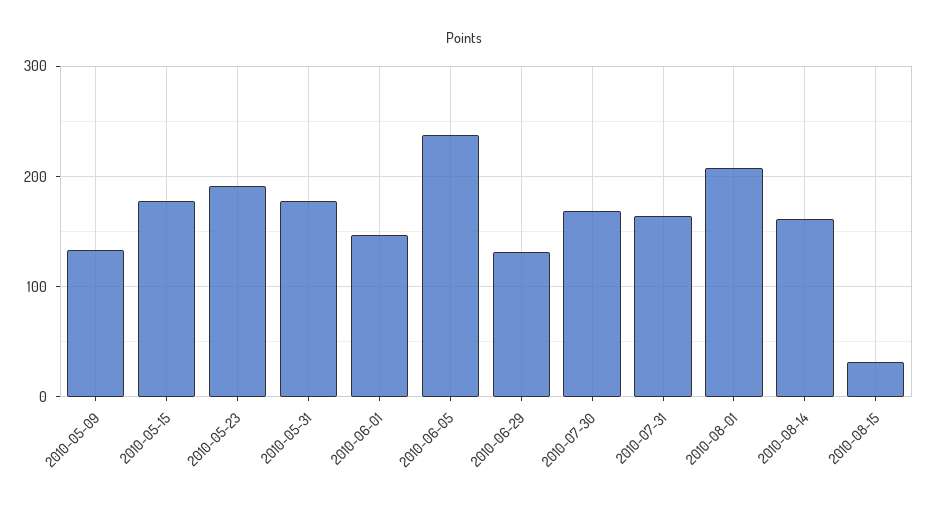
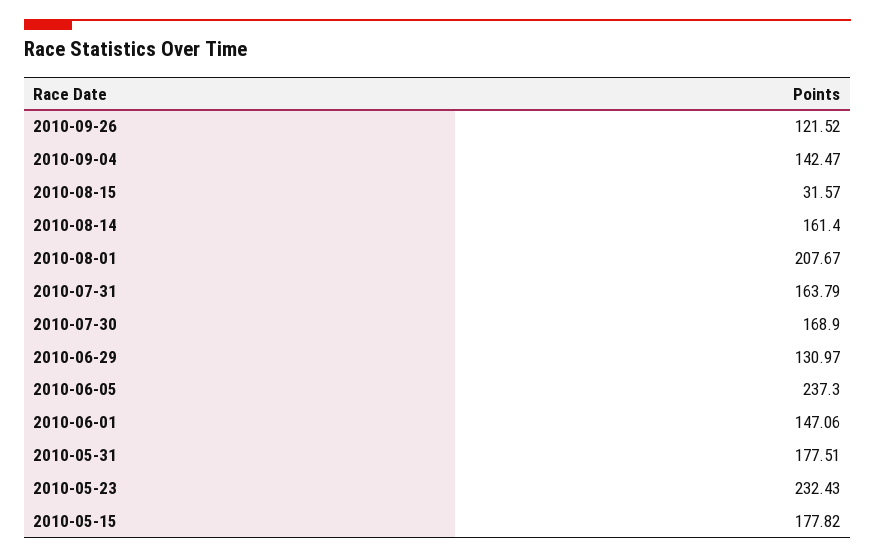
2010-05-09: 130 -> none
2010-05-23: 190 -> 232.43
2010-09-26: none -> 121.52
2010-09-04: none -> 142.47

